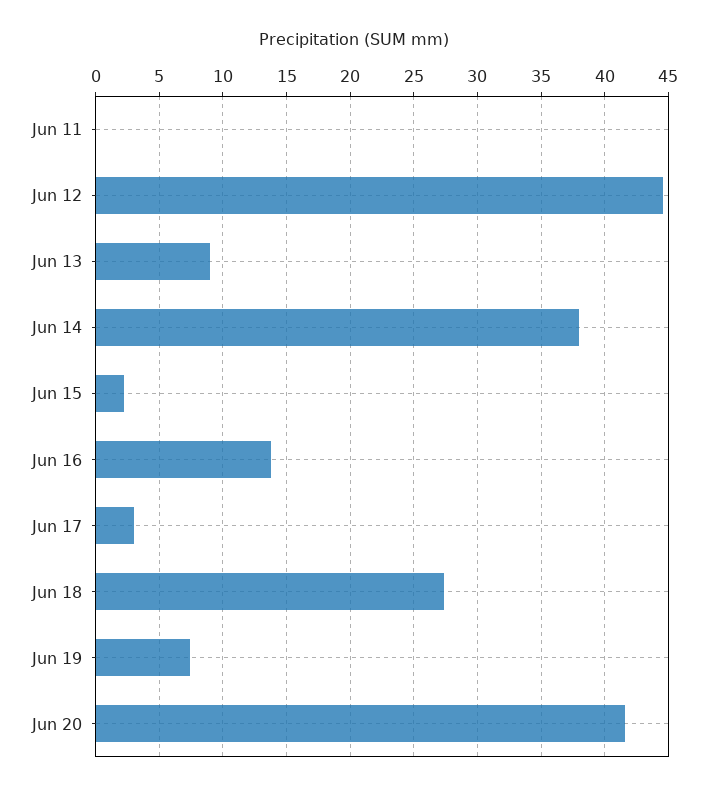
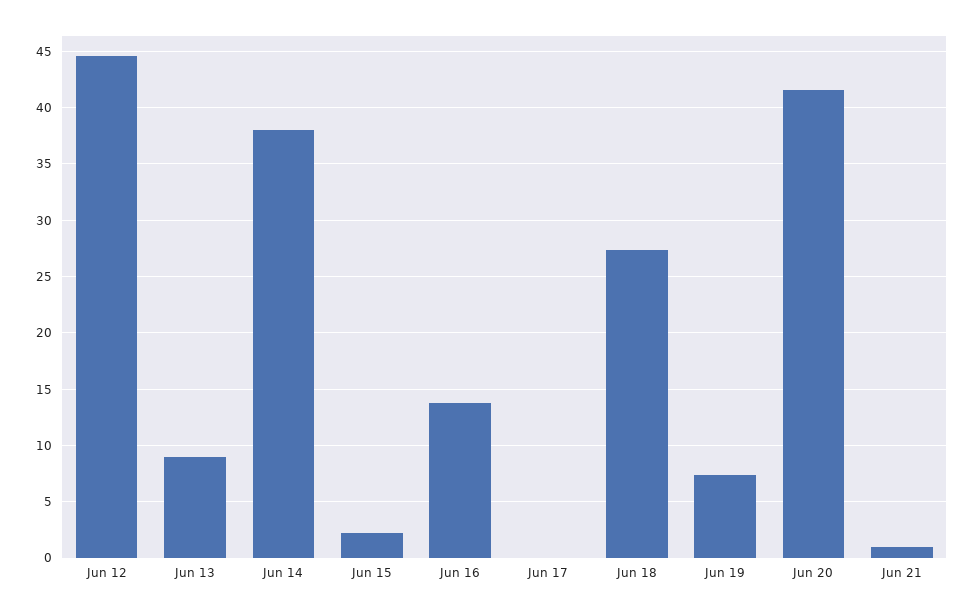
Jun 11: 0 -> none
Jun 17: 3 -> 0
Jun 21: none -> 1

